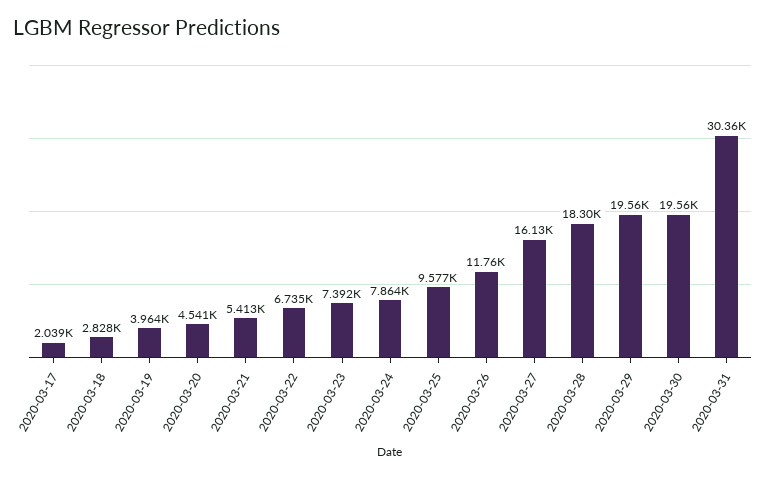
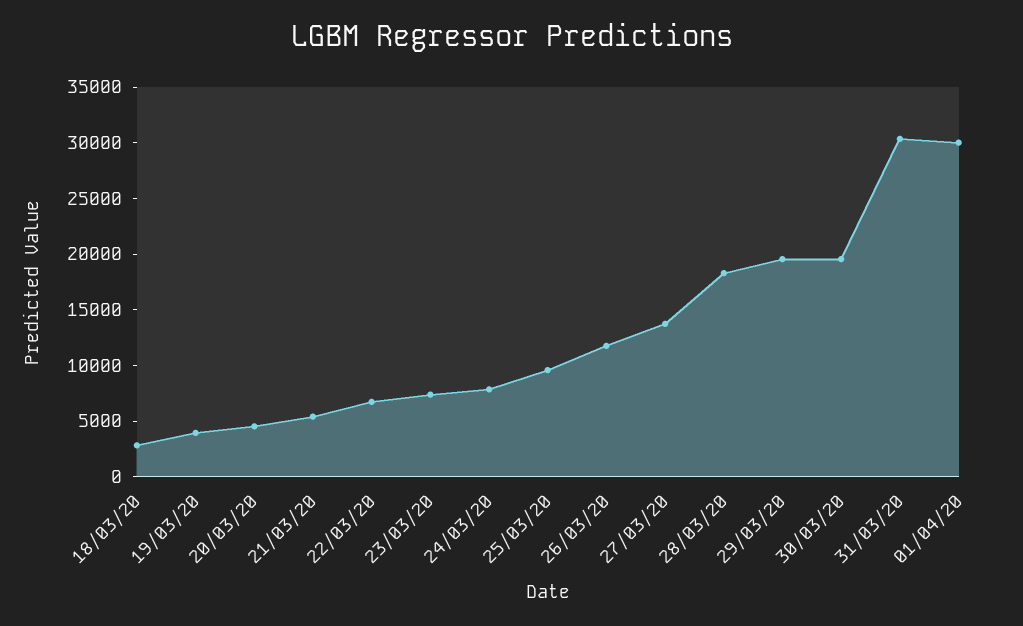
2020-03-17: 2039 -> none
2020-03-27: 16130 -> 14000
01/04/20: none -> 30000

